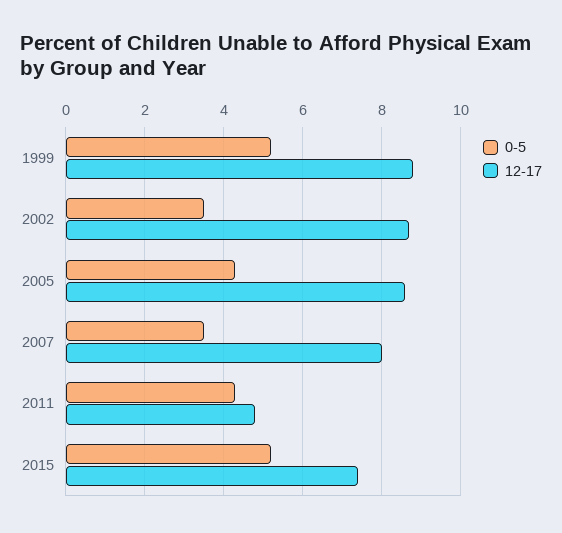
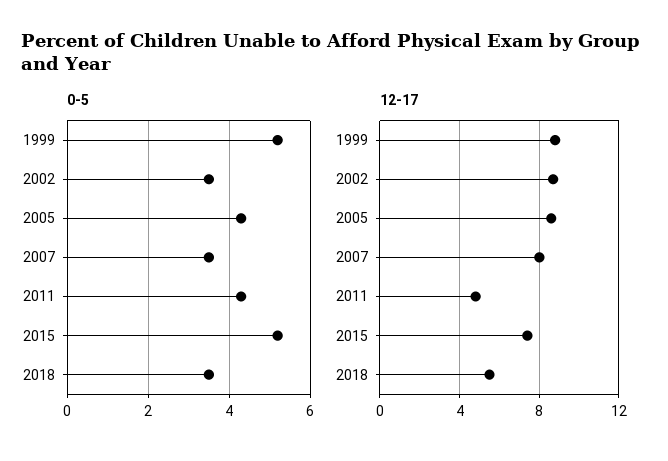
0-5, 2018: none -> 3.5
12-17, 2018: none -> 5.5

